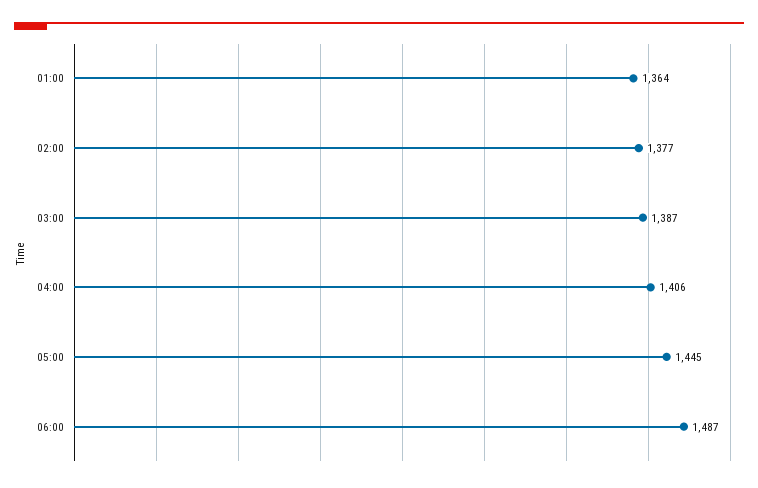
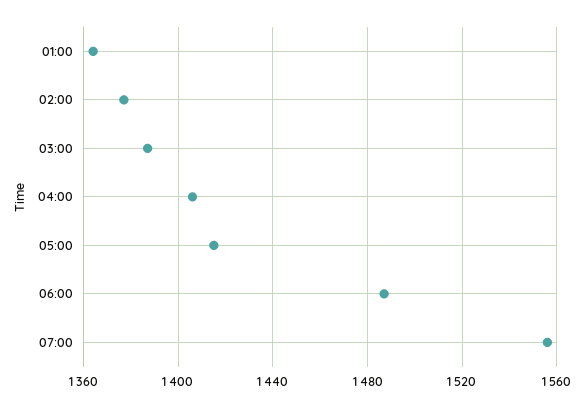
05:00: 1445 -> 1415
07:00: none -> 1555

